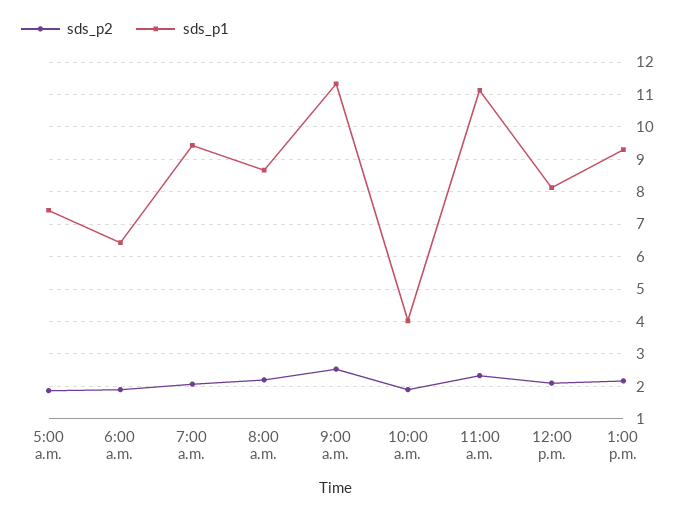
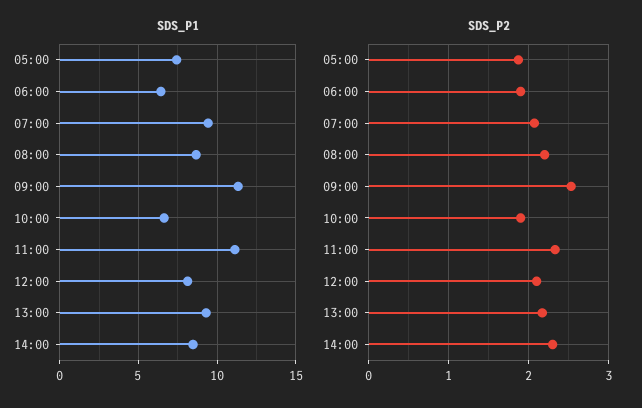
sds_p1, 10:00 a.m.: 4 -> 6.5
sds_p1, 14:00: none -> 8.5
sds_p2, 14:00: none -> 2.3

